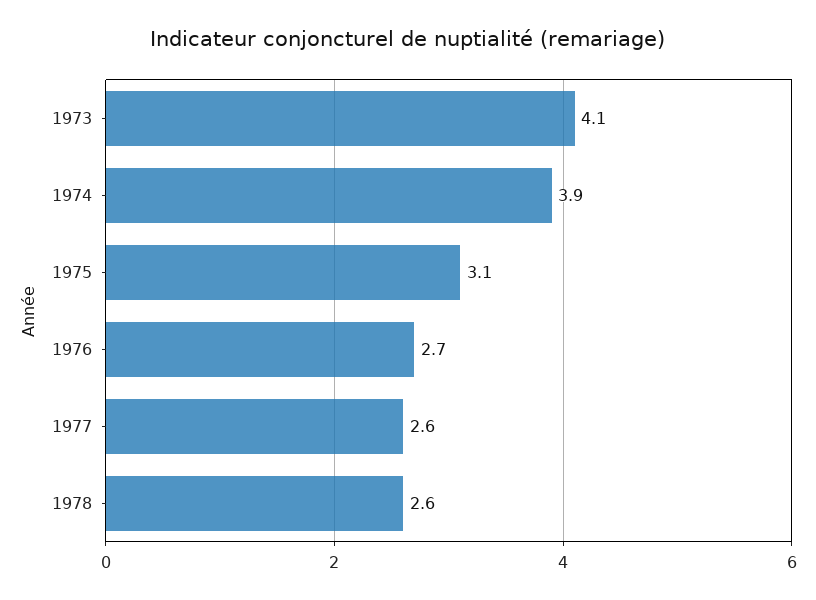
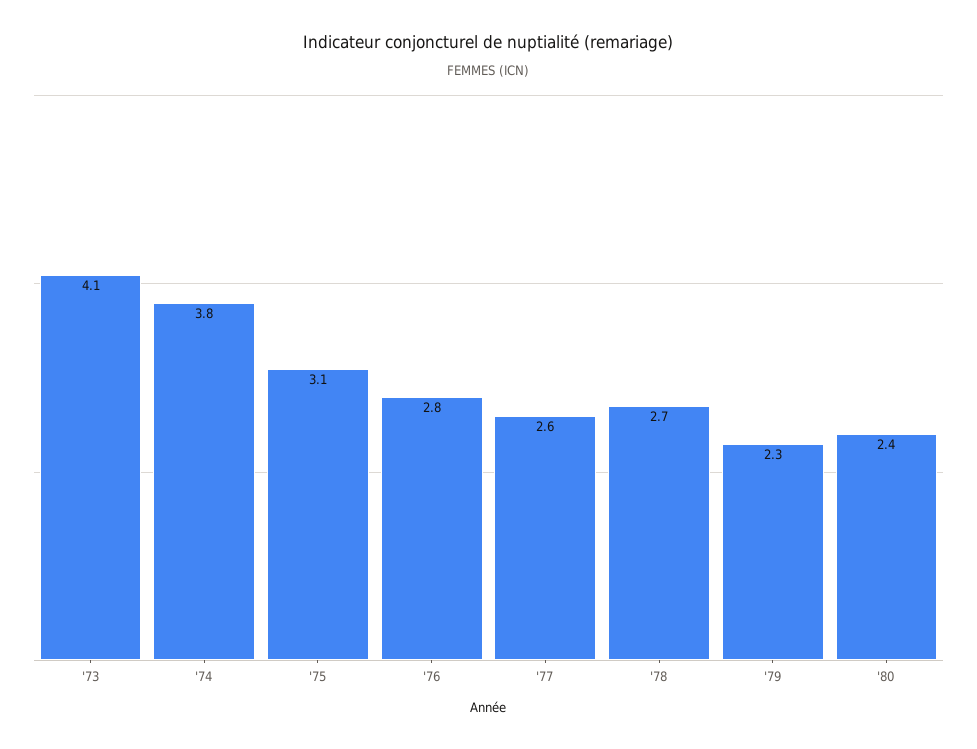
1974: 3.9 -> 3.8
1976: 2.7 -> 2.8
1978: 2.6 -> 2.7
'79: none -> 2.3
'80: none -> 2.4

